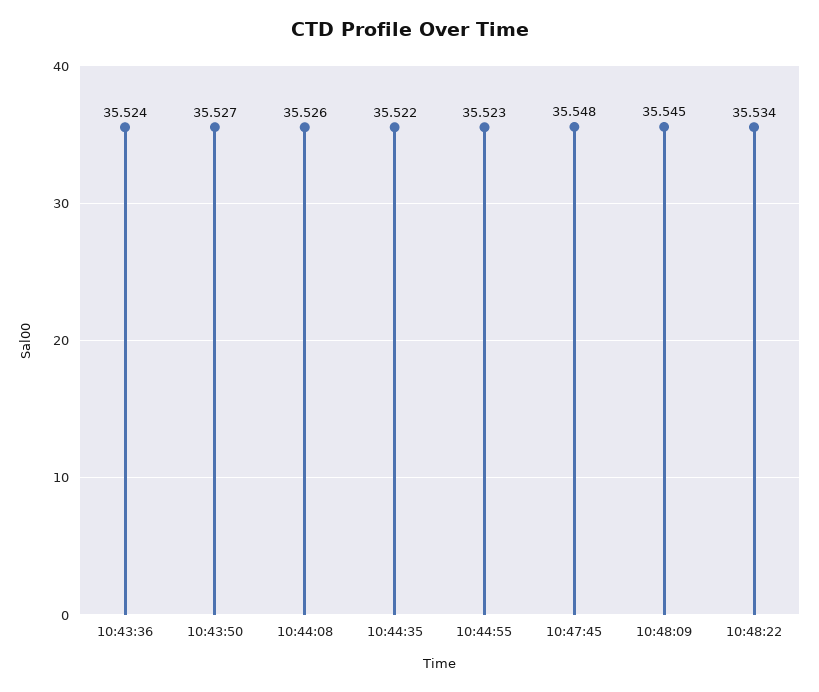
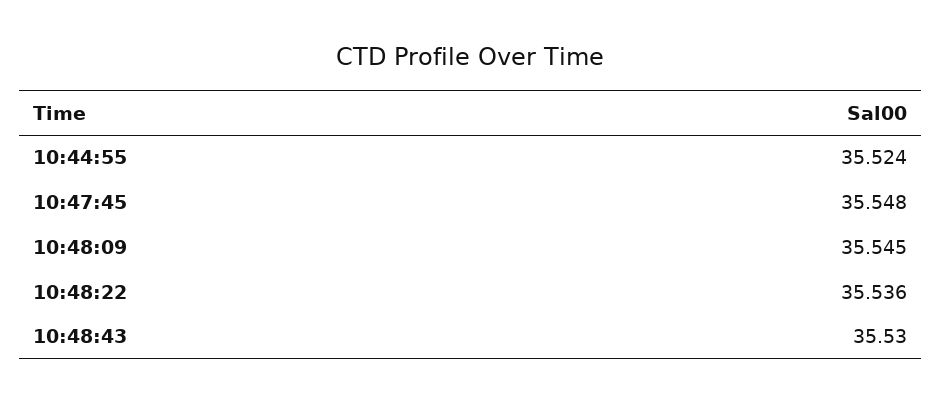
10:43:36: 35.524 -> none
10:43:50: 35.527 -> none
10:44:08: 35.526 -> none
10:44:35: 35.522 -> none
10:44:55: 35.523 -> 35.524
10:48:22: 35.534 -> 35.536
10:48:43: none -> 35.53

